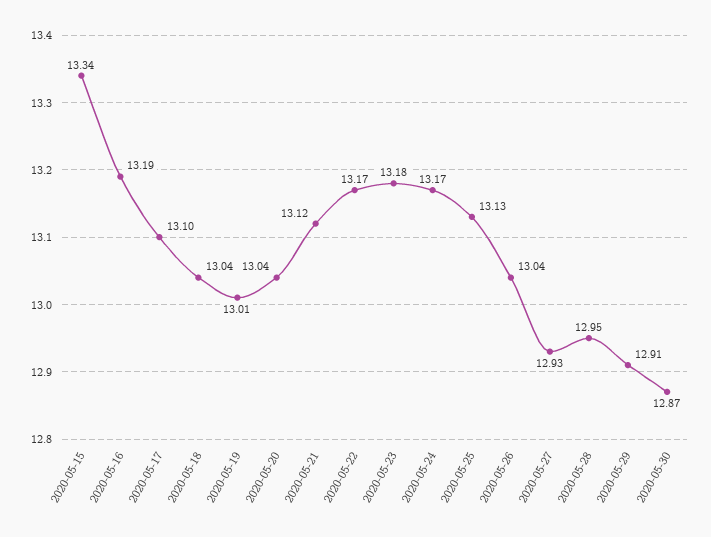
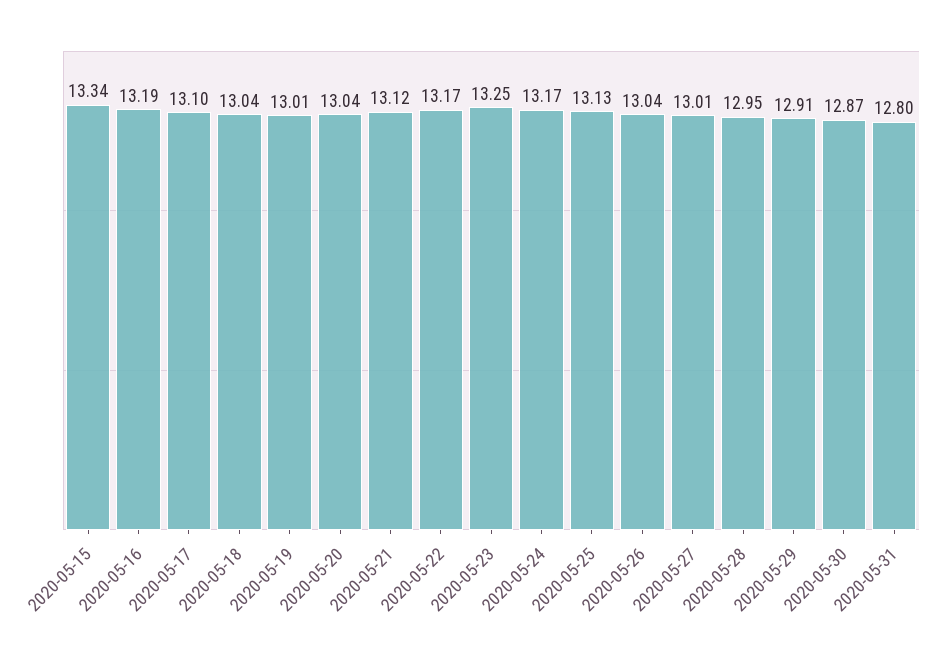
2020-05-23: 13.18 -> 13.25
2020-05-27: 12.93 -> 13.01
2020-05-31: none -> 12.8

